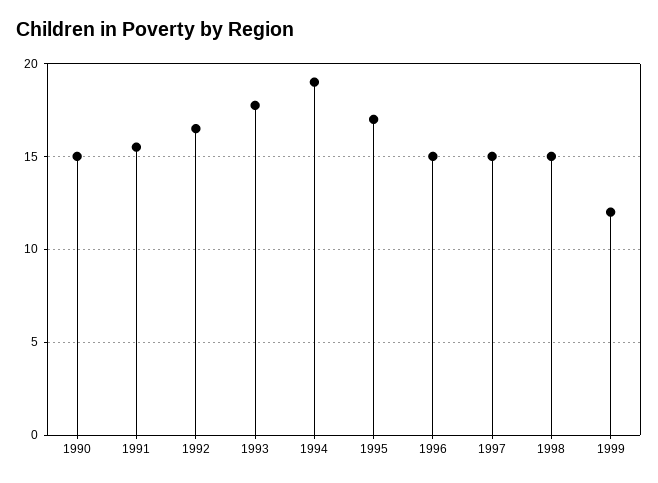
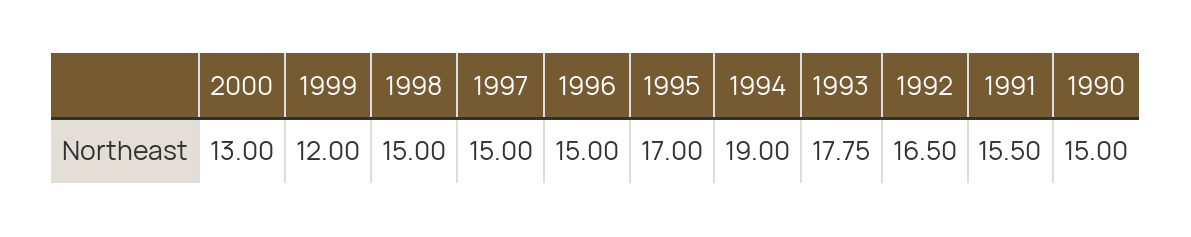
2000: none -> 13

